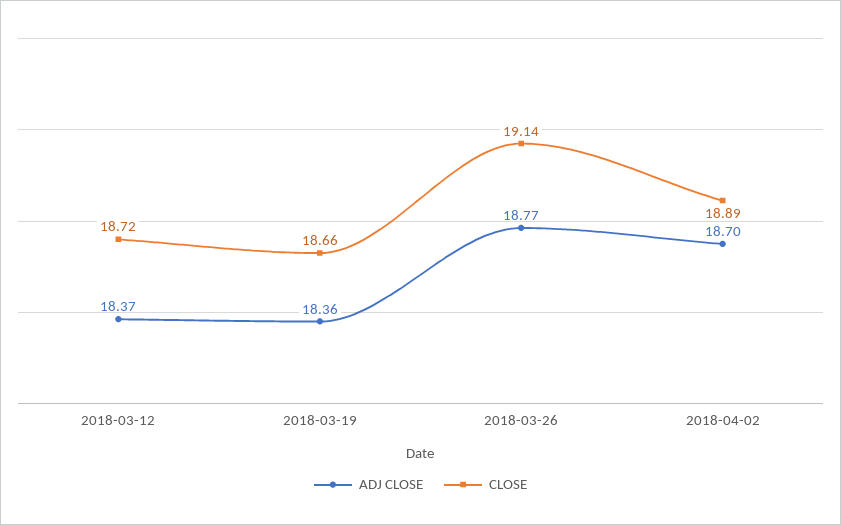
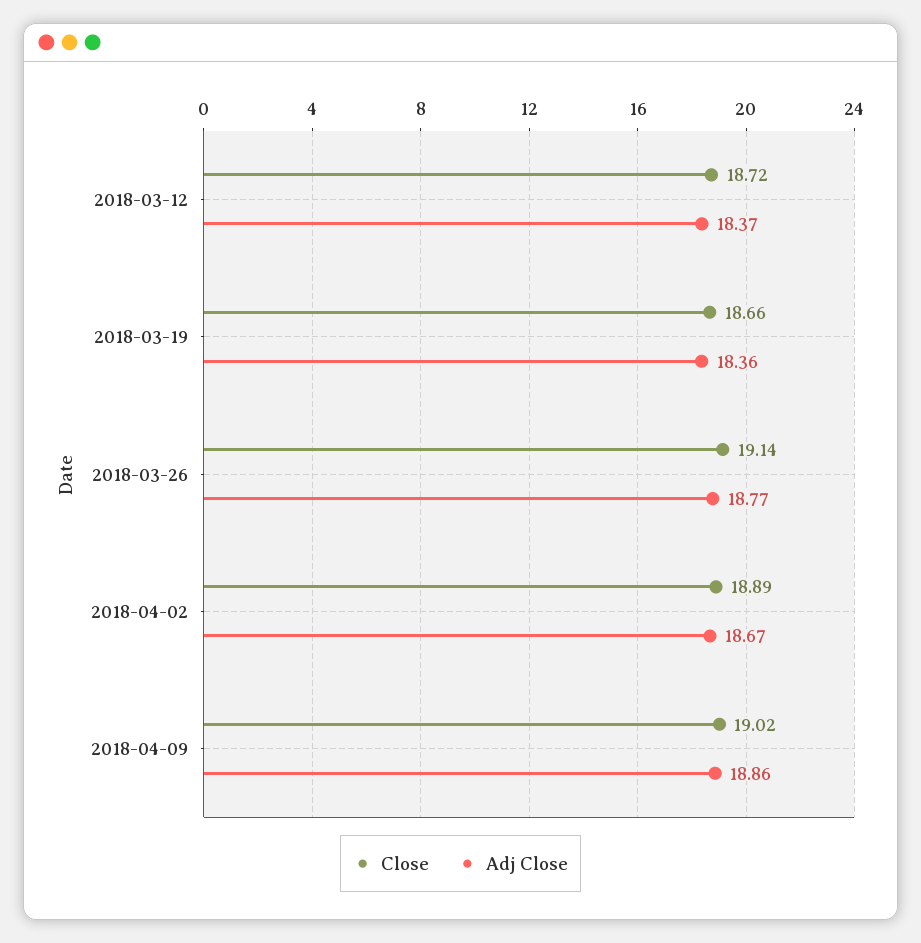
ADJ CLOSE, 2018-04-02: 18.7 -> 18.67
CLOSE, 2018-04-09: none -> 19.02
ADJ CLOSE, 2018-04-09: none -> 18.86

